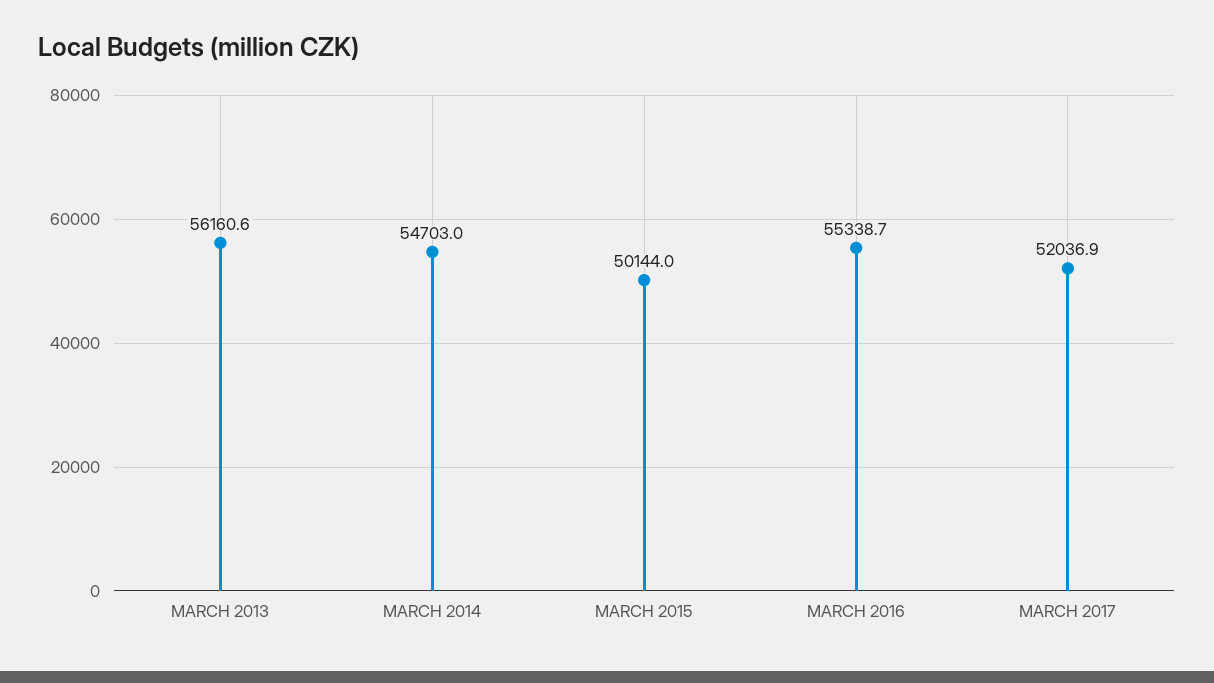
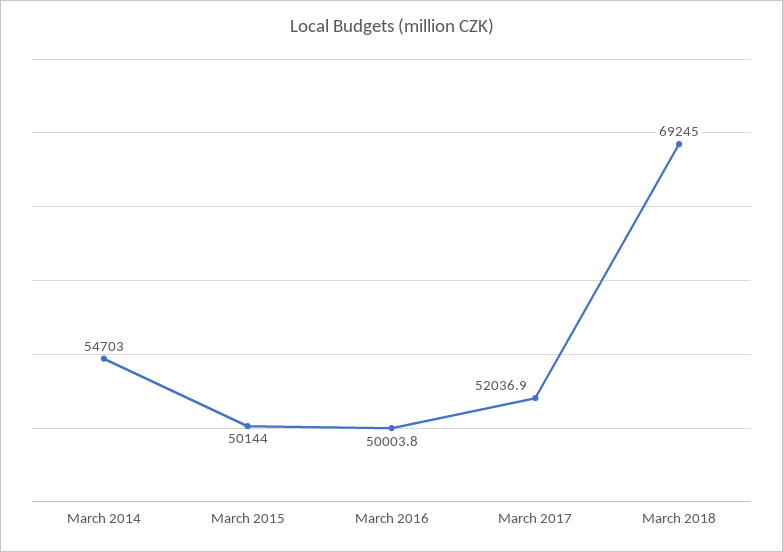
MARCH 2013: 56160.6 -> none
MARCH 2016: 55338.7 -> 50003.8
March 2018: none -> 69245

